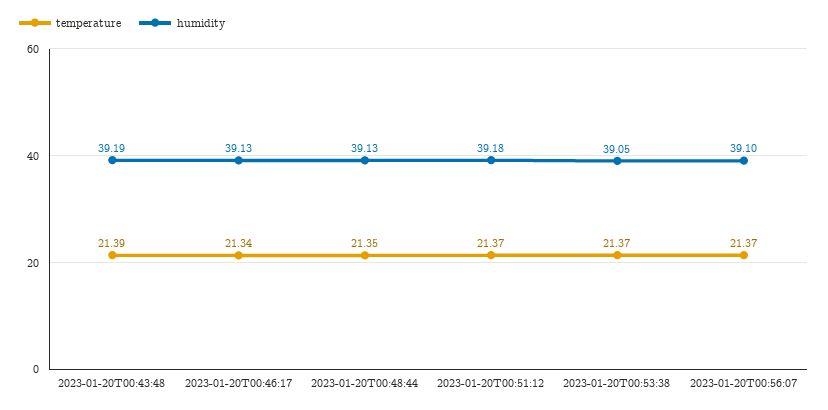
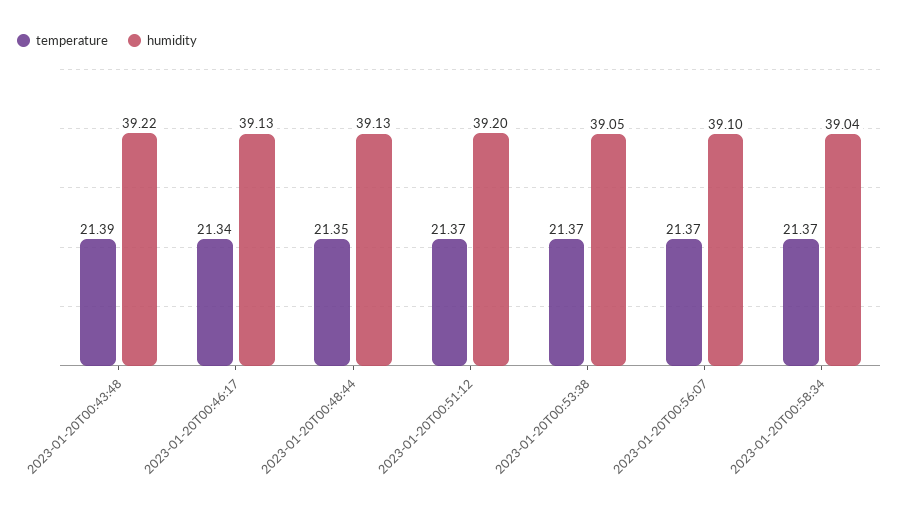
humidity, 2023-01-20T00:43:48: 39.19 -> 39.22
humidity, 2023-01-20T00:51:12: 39.18 -> 39.2
temperature, 2023-01-20T00:58:34: none -> 21.37
humidity, 2023-01-20T00:58:34: none -> 39.04

